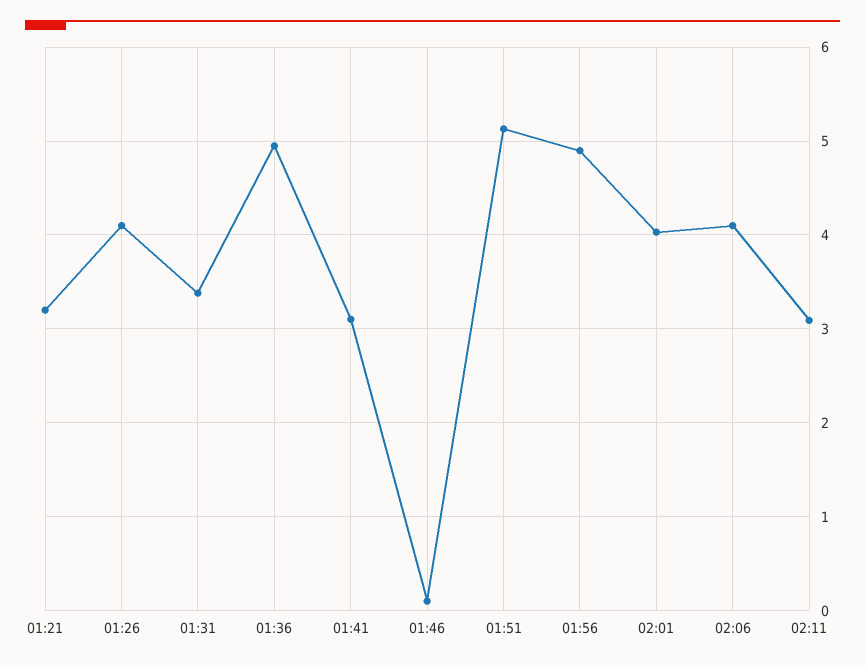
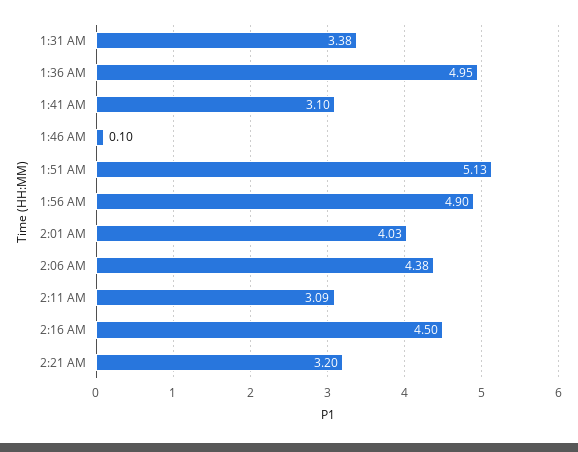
01:21: 3.2 -> none
01:26: 4.1 -> none
02:06: 4.1 -> 4.38
2:16 AM: none -> 4.5
2:21 AM: none -> 3.2

